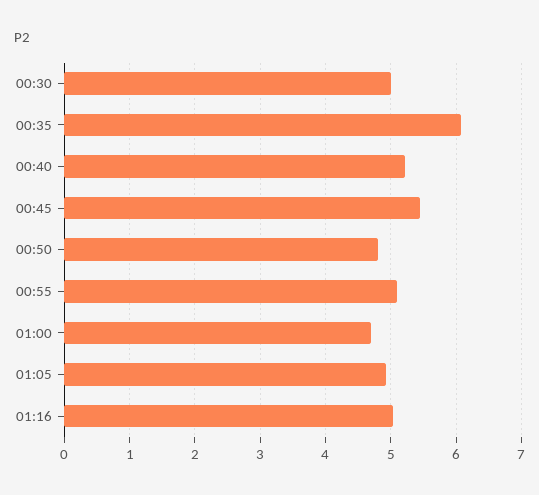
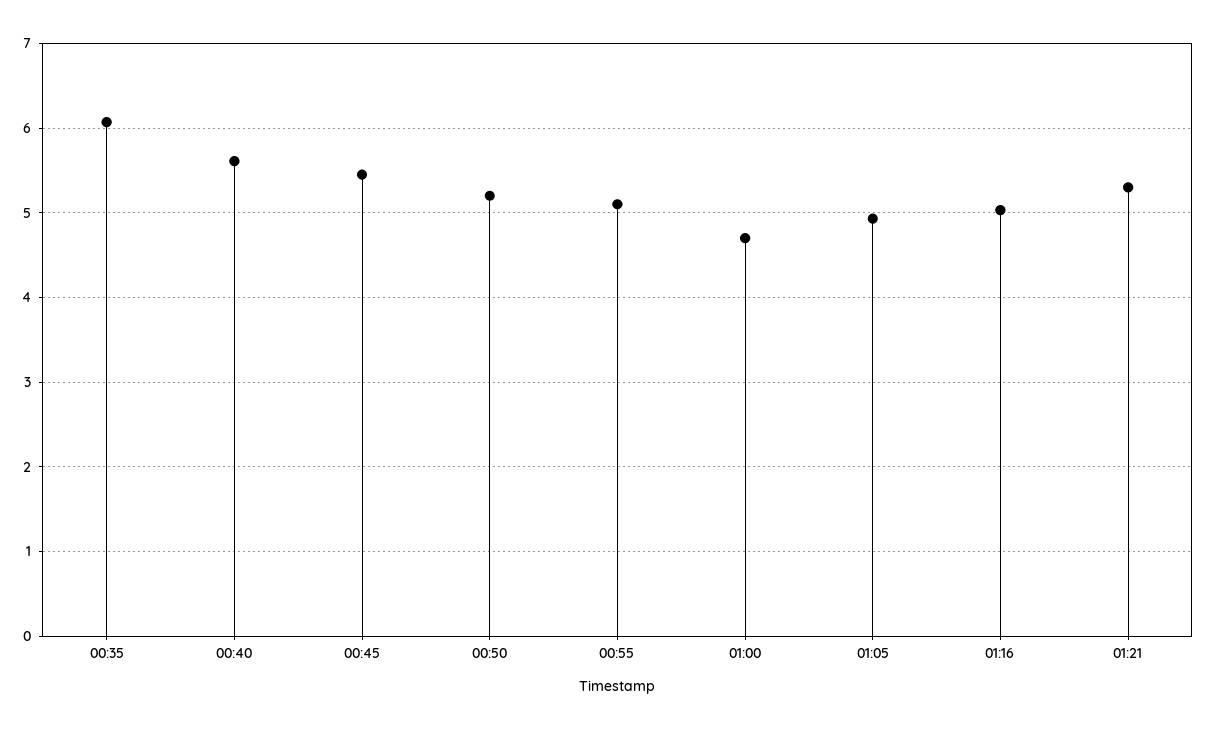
00:30: 5 -> none
00:40: 5.2 -> 5.6
00:50: 4.8 -> 5.2
01:21: none -> 5.3

